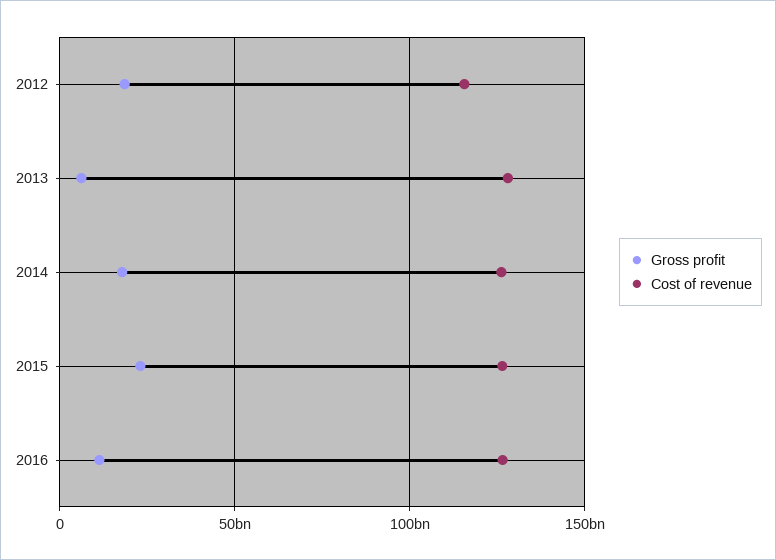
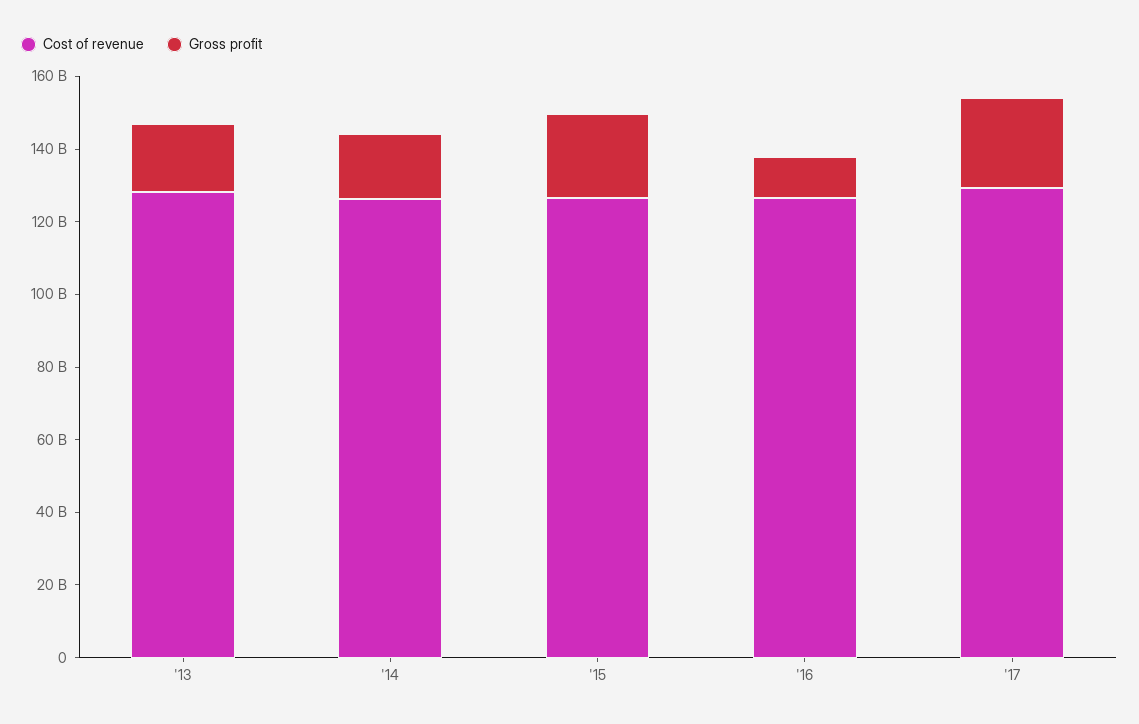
Gross profit, 2012: 20000000000 -> none
Cost of revenue, 2012: 115000000000 -> none
Gross profit, 2013: 5000000000 -> 20000000000
Cost of revenue, '17: none -> 130000000000
Gross profit, '17: none -> 25000000000

